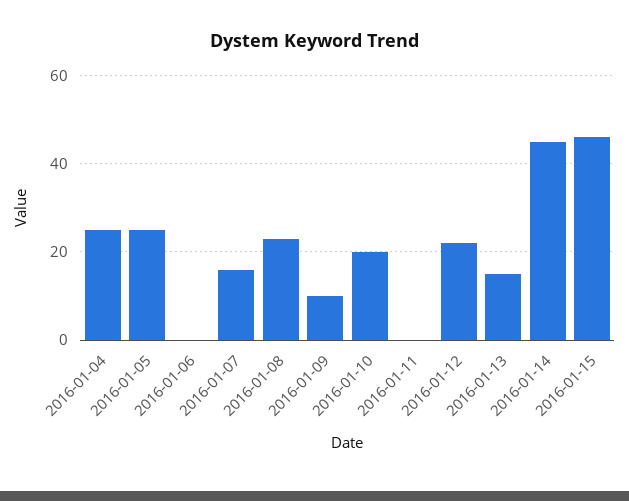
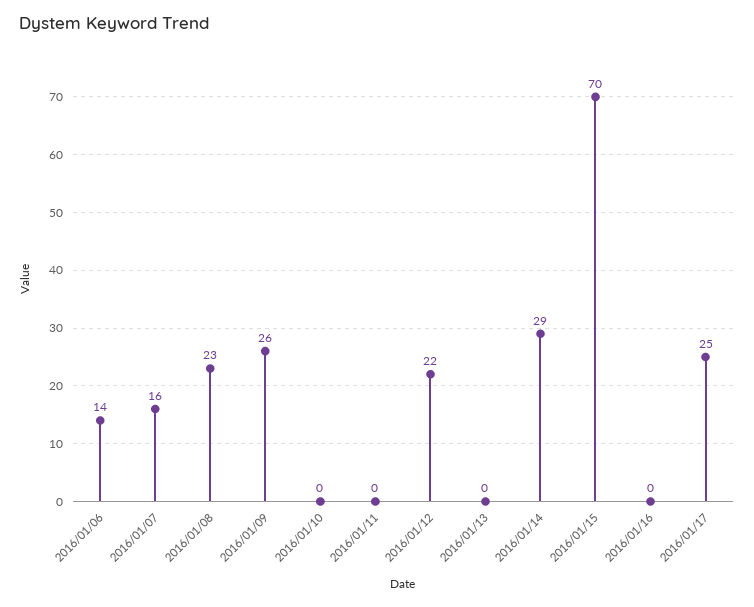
2016-01-04: 25 -> none
2016-01-05: 25 -> none
2016-01-06: 0 -> 14
2016-01-09: 10 -> 26
2016-01-10: 20 -> 0
2016-01-13: 15 -> 0
2016-01-14: 45 -> 29
2016-01-15: 45 -> 70
2016/01/16: none -> 0
2016/01/17: none -> 25

